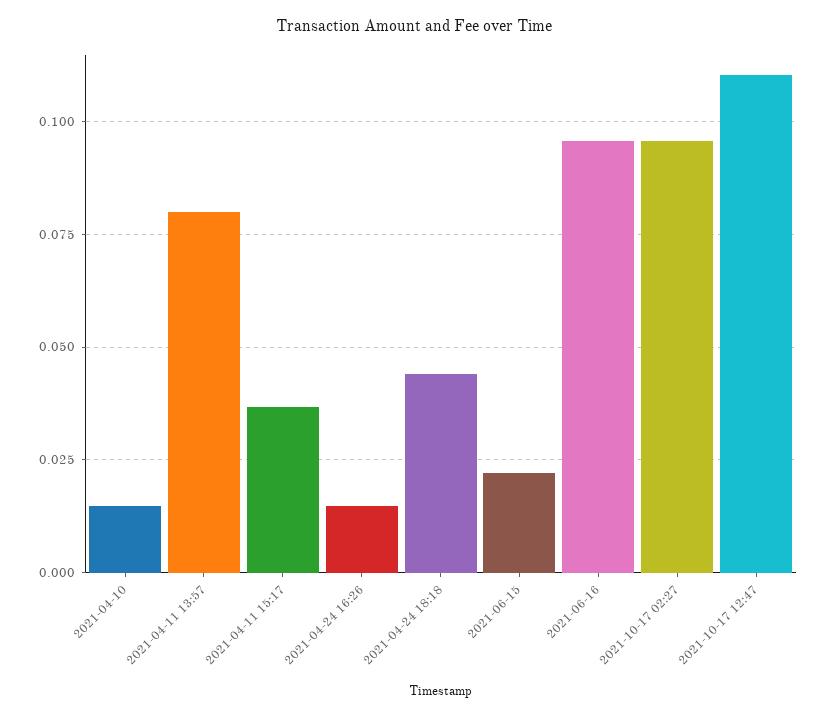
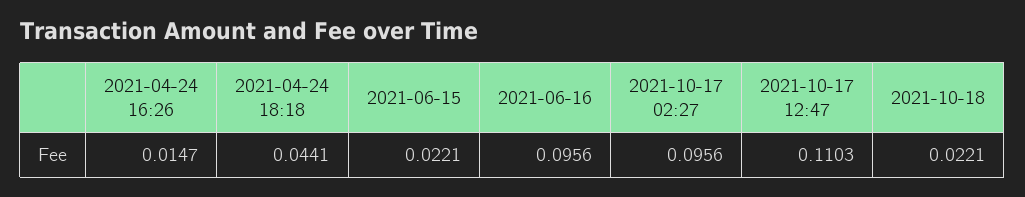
2021-04-10: 0.015 -> none
2021-04-11 13:57: 0.08 -> none
2021-04-11 15:17: 0.0375 -> none
2021-10-18: none -> 0.0221

